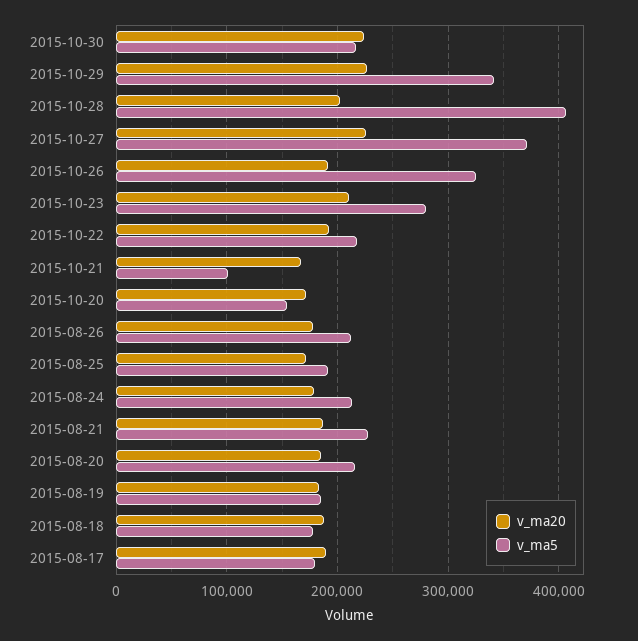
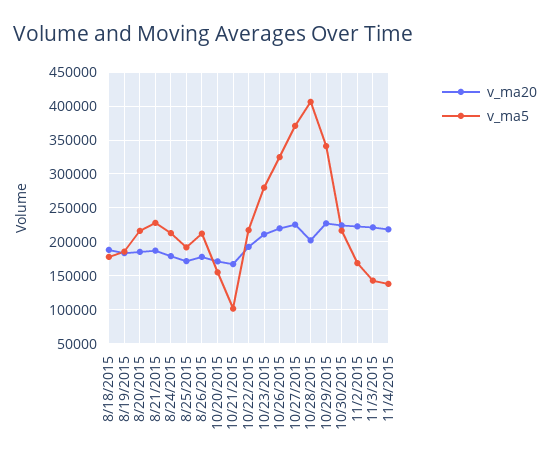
v_ma20, 2015-10-26: 190000 -> 220000
v_ma20, 2015-08-17: 190000 -> none
v_ma5, 2015-08-17: 180000 -> none
v_ma20, 11/2/2015: none -> 220000
v_ma5, 11/2/2015: none -> 170000
v_ma20, 11/3/2015: none -> 220000
v_ma5, 11/3/2015: none -> 140000
v_ma20, 11/4/2015: none -> 220000
v_ma5, 11/4/2015: none -> 140000

